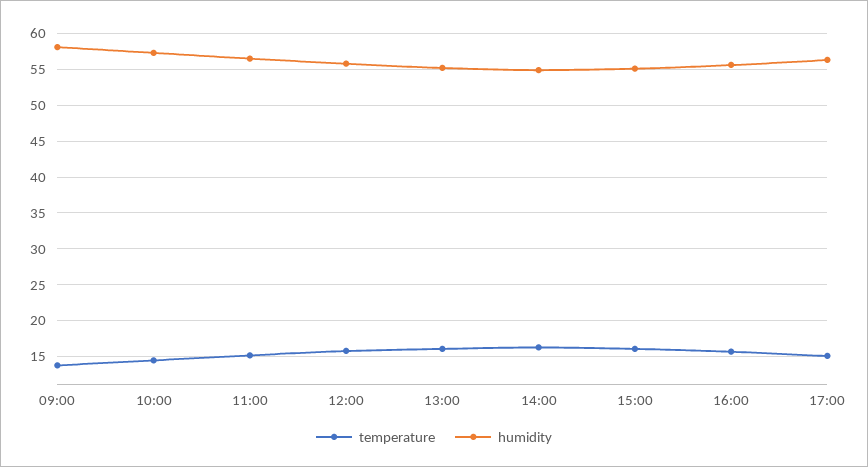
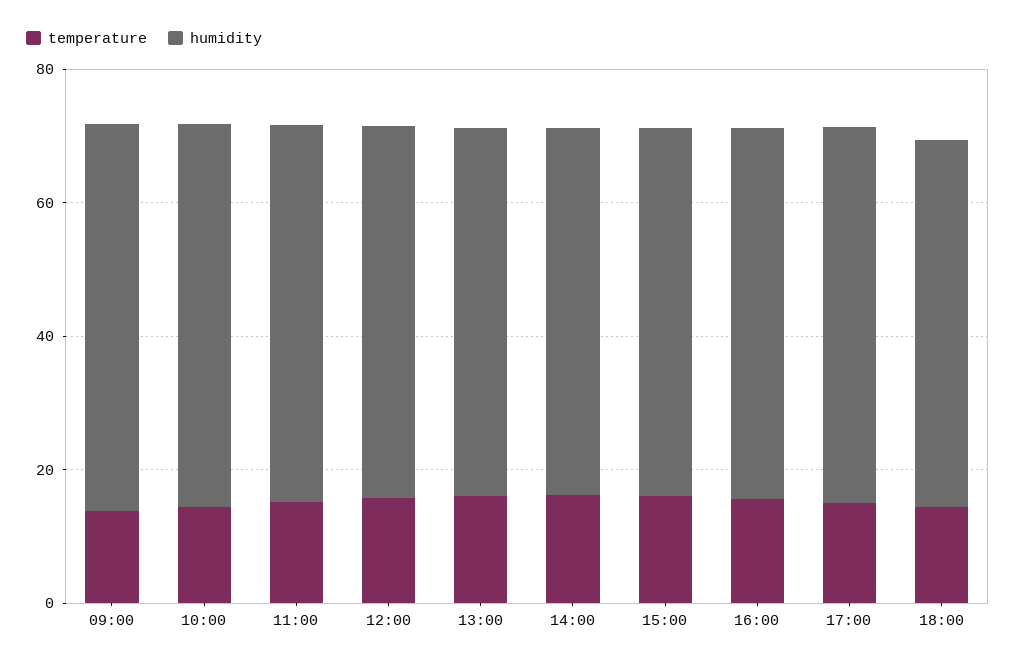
temperature, 18:00: none -> 15
humidity, 18:00: none -> 55

